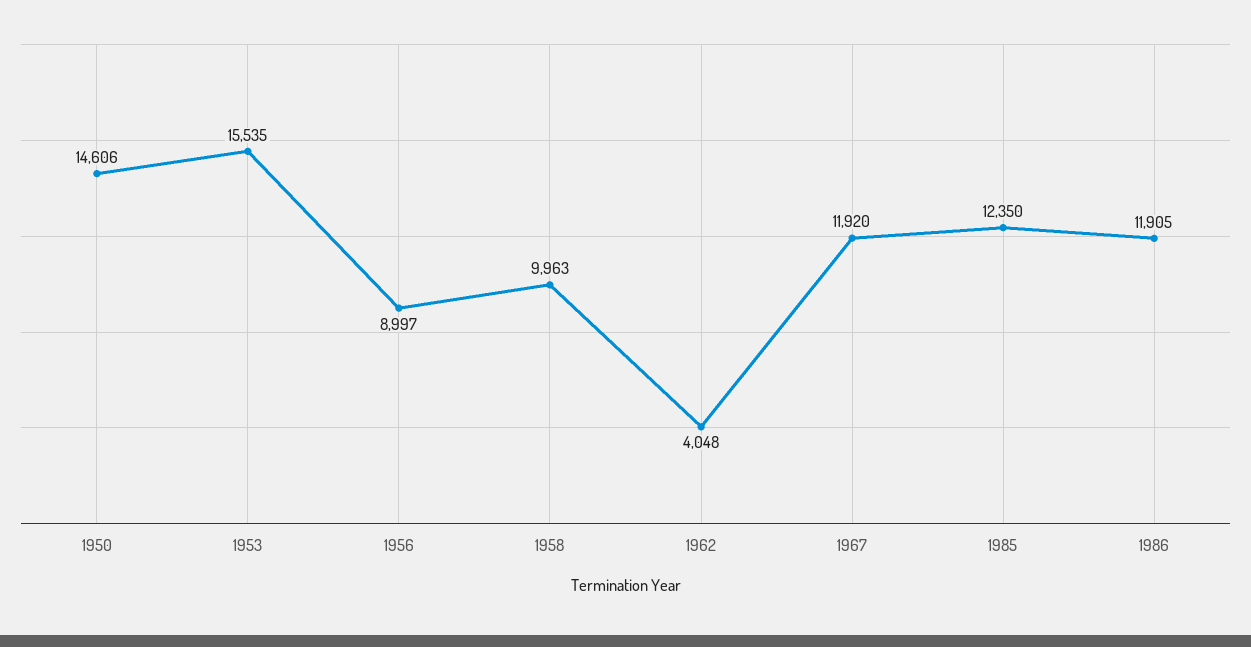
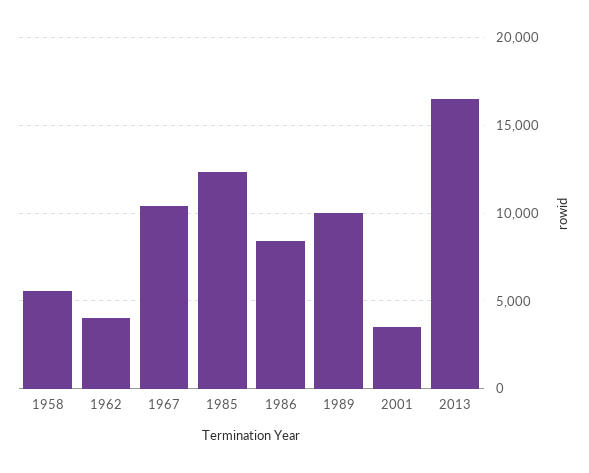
1950: 14606 -> none
1953: 15535 -> none
1956: 8997 -> none
1958: 9963 -> 5500
1967: 11920 -> 10500
1986: 11905 -> 8500
1989: none -> 10000
2001: none -> 3500
2013: none -> 16500

